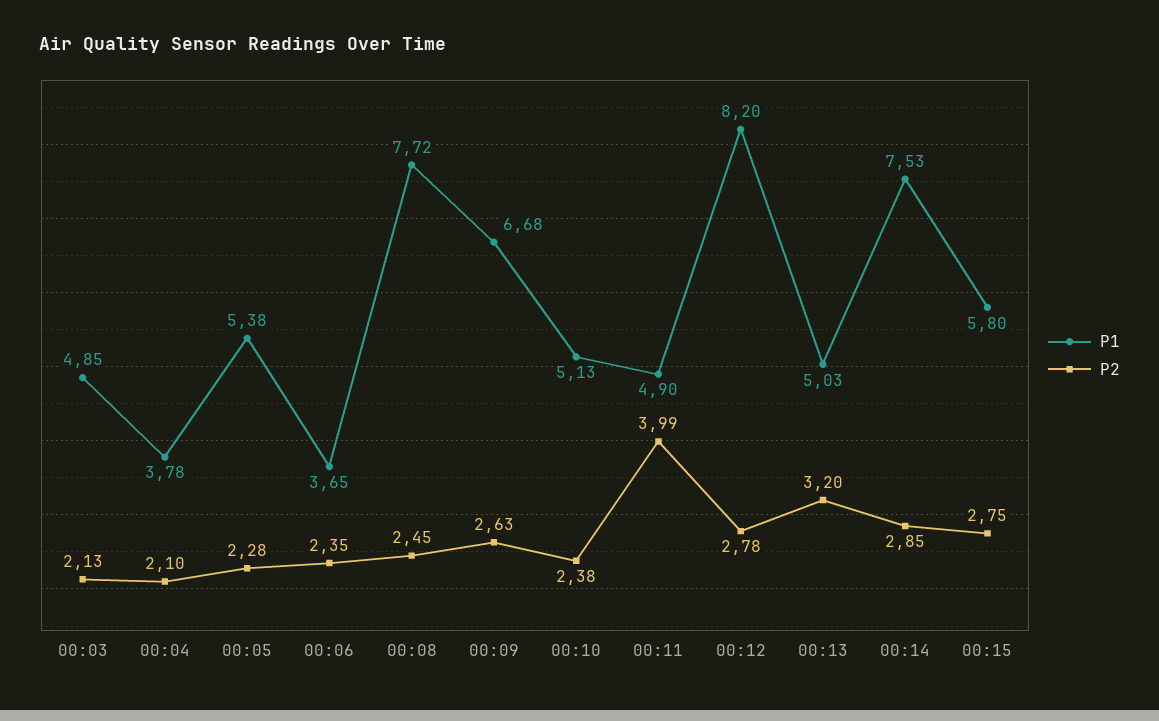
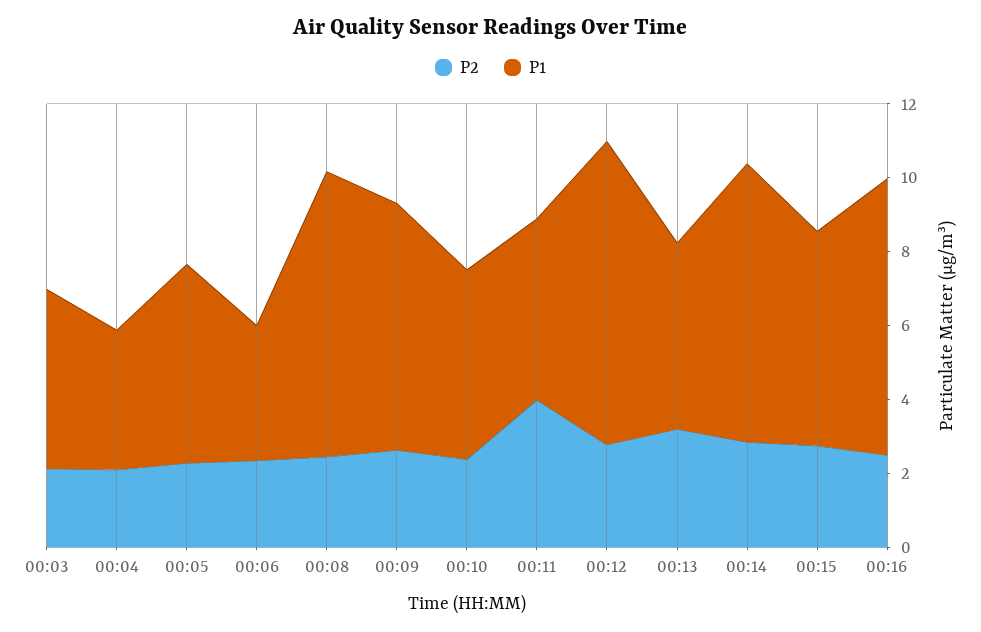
P2, 00:16: none -> 2.5
P1, 00:16: none -> 7.5

